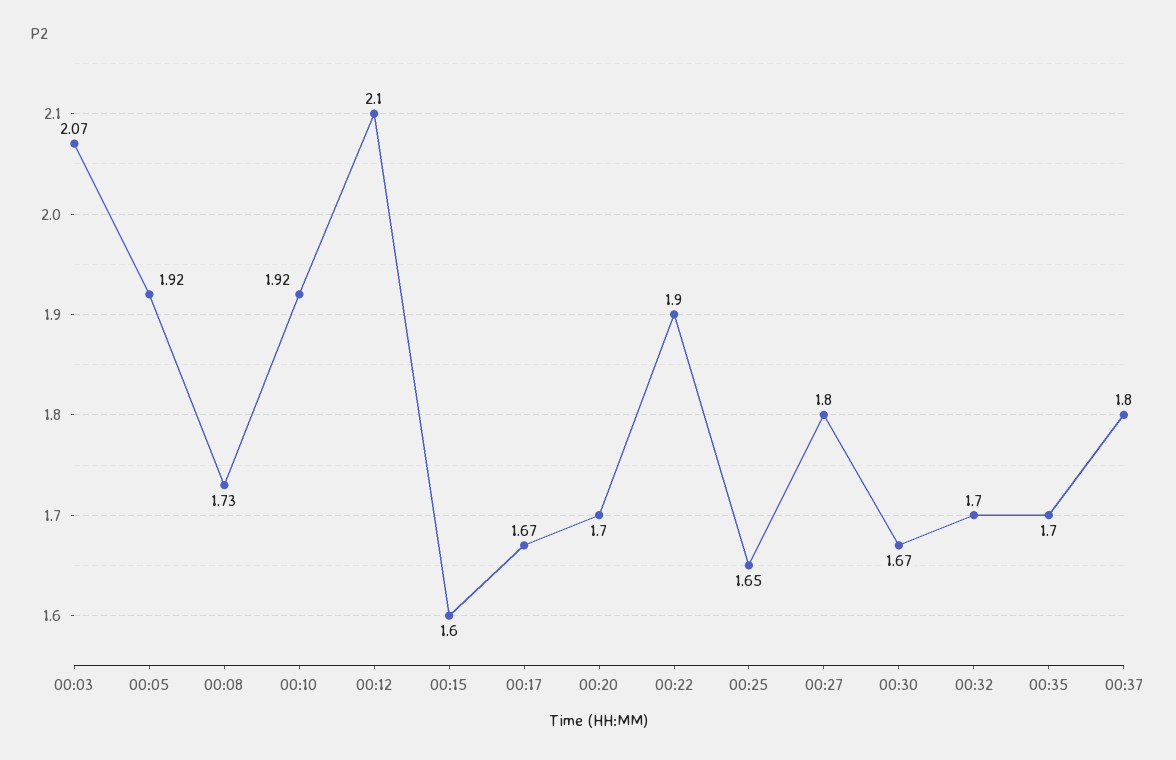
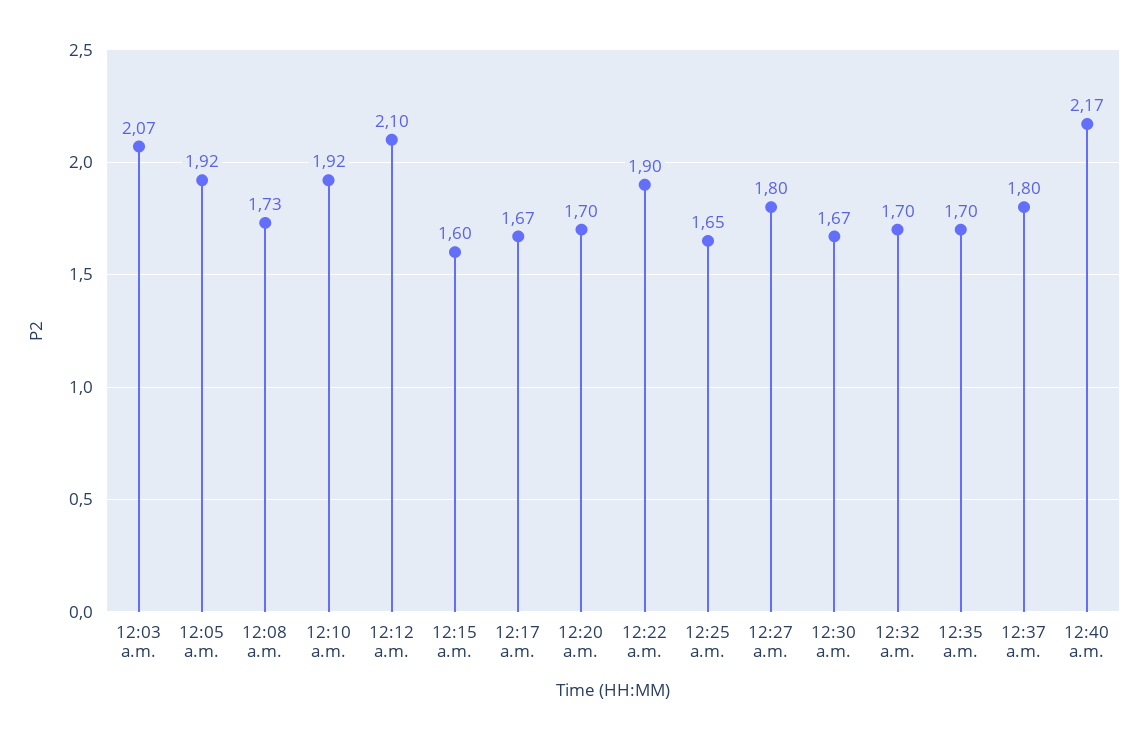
12:40 a.m.: none -> 2.17

